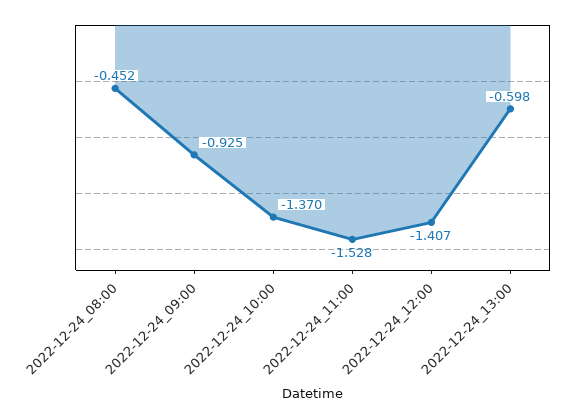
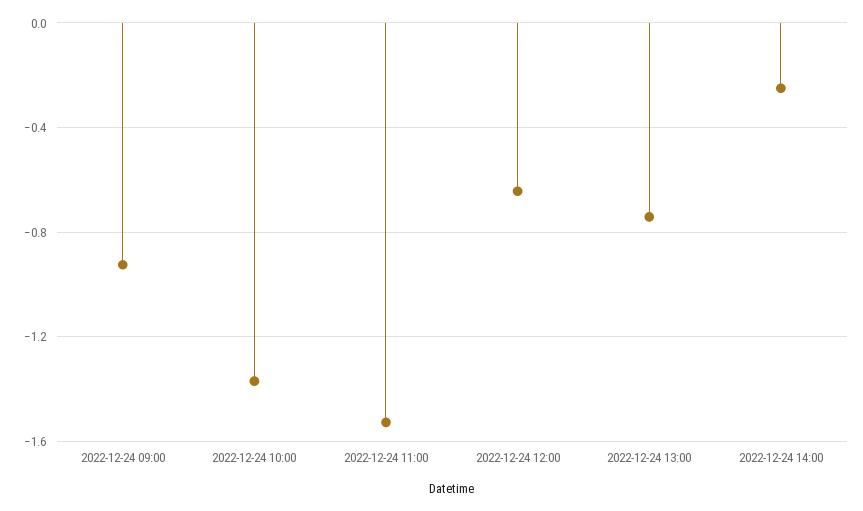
2022-12-24_08:00: -0.452 -> none
2022-12-24_12:00: -1.407 -> -0.65
2022-12-24_13:00: -0.598 -> -0.75
2022-12-24 14:00: none -> -0.25

